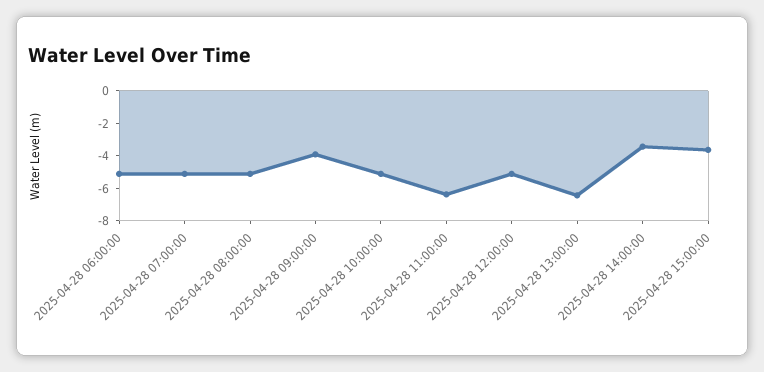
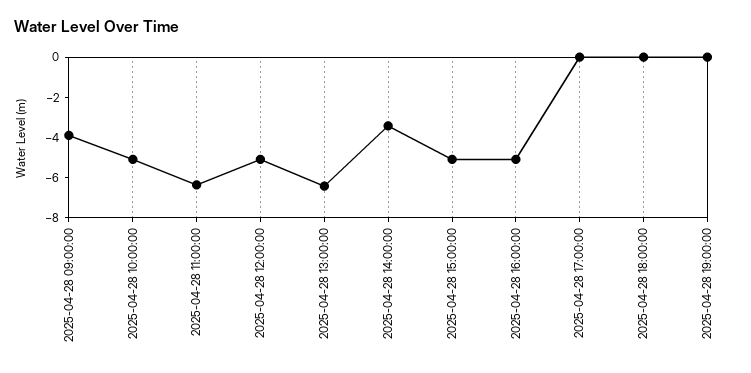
2025-04-28 06:00:00: -5 -> none
2025-04-28 07:00:00: -5 -> none
2025-04-28 08:00:00: -5 -> none
2025-04-28 15:00:00: -3.5 -> -5
2025-04-28 16:00:00: none -> -5
2025-04-28 17:00:00: none -> 0
2025-04-28 18:00:00: none -> 0
2025-04-28 19:00:00: none -> 0

